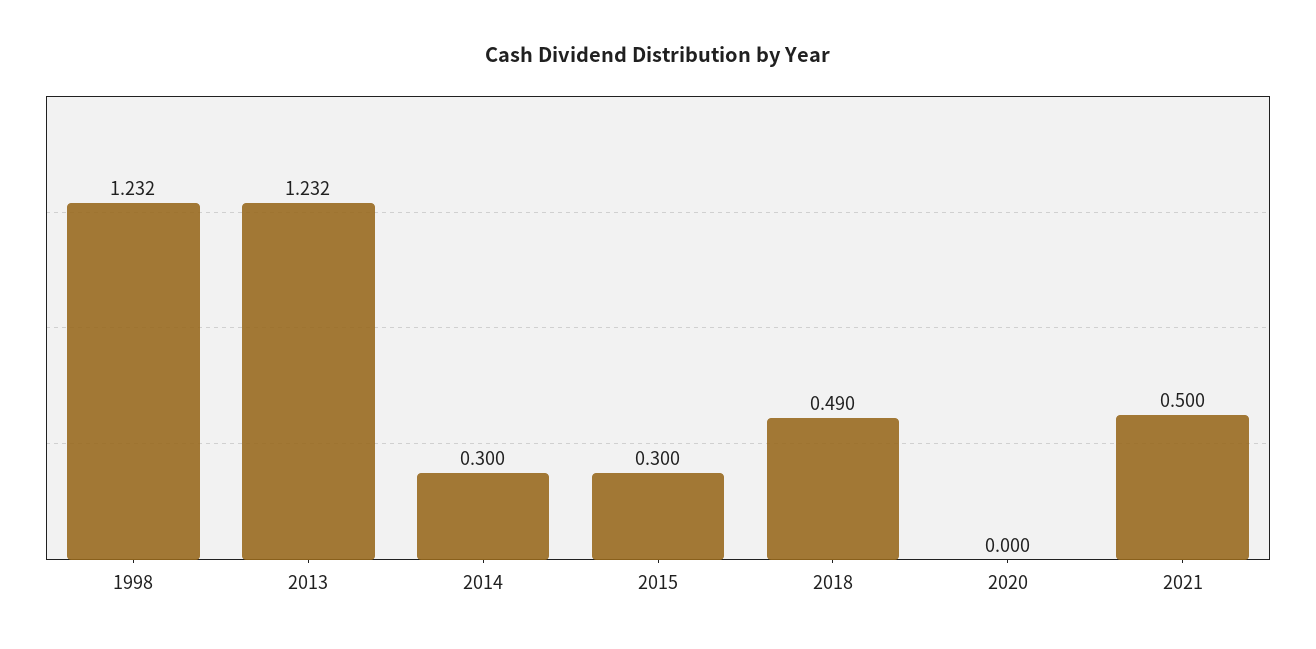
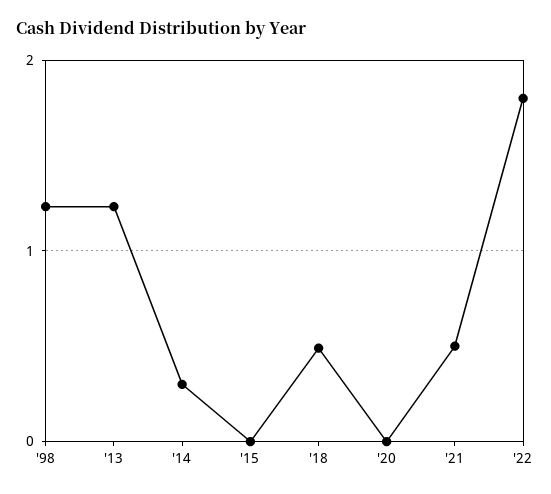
2015: 0.3 -> 0
'22: none -> 1.8

